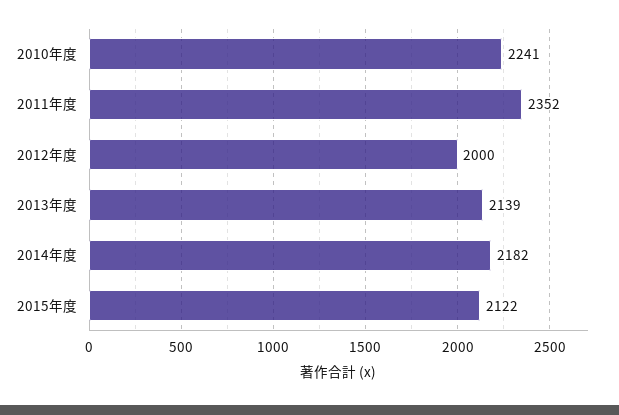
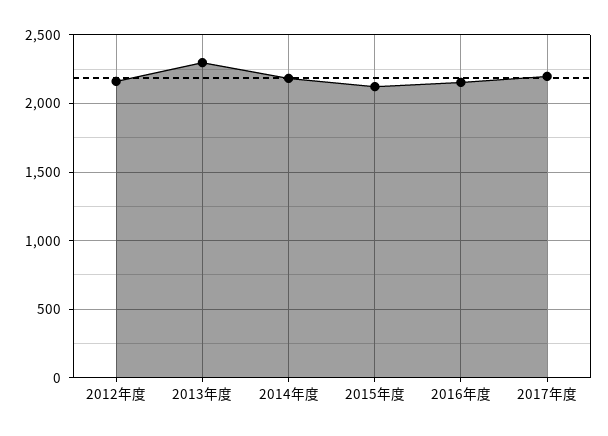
2010年度: 2241 -> none
2011年度: 2352 -> none
2012年度: 2000 -> 2150
2013年度: 2139 -> 2300
2016年度: none -> 2150
2017年度: none -> 2200

